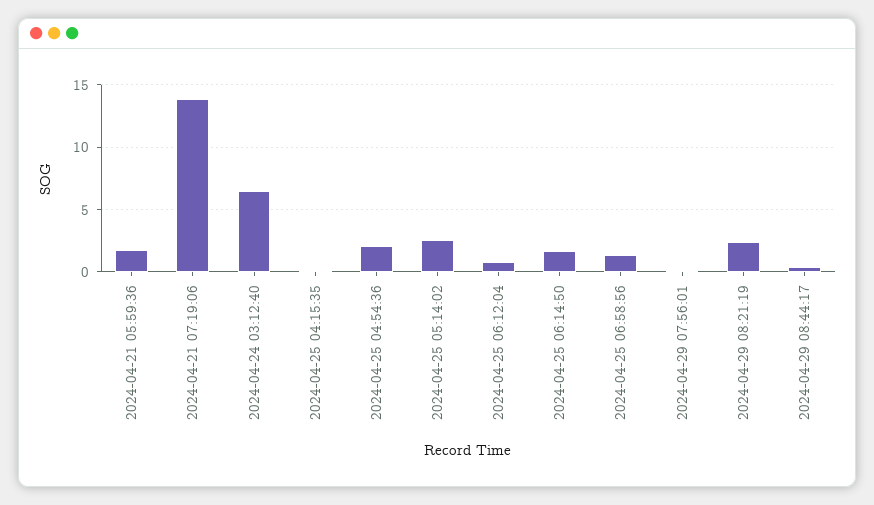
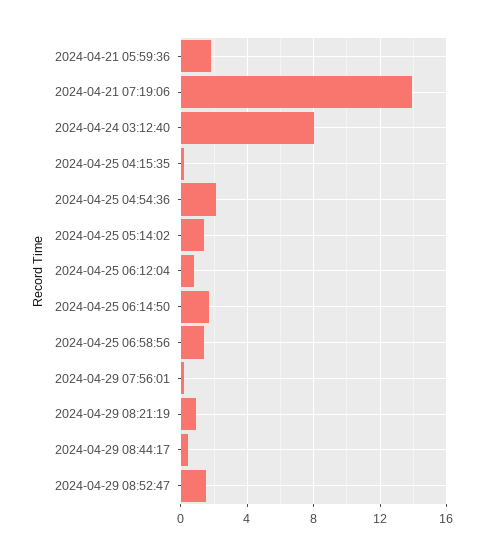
2024-04-24 03:12:40: 6.5 -> 8
2024-04-25 05:14:02: 2.5 -> 1.5
2024-04-29 08:21:19: 2.5 -> 1
2024-04-29 08:52:47: none -> 1.5

